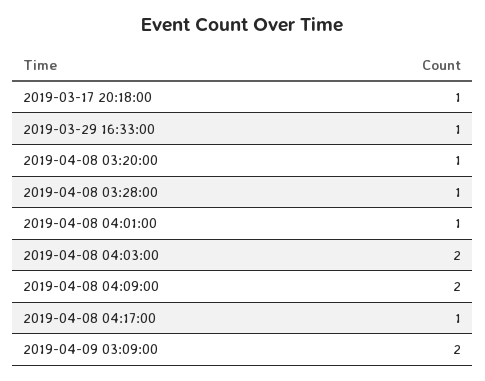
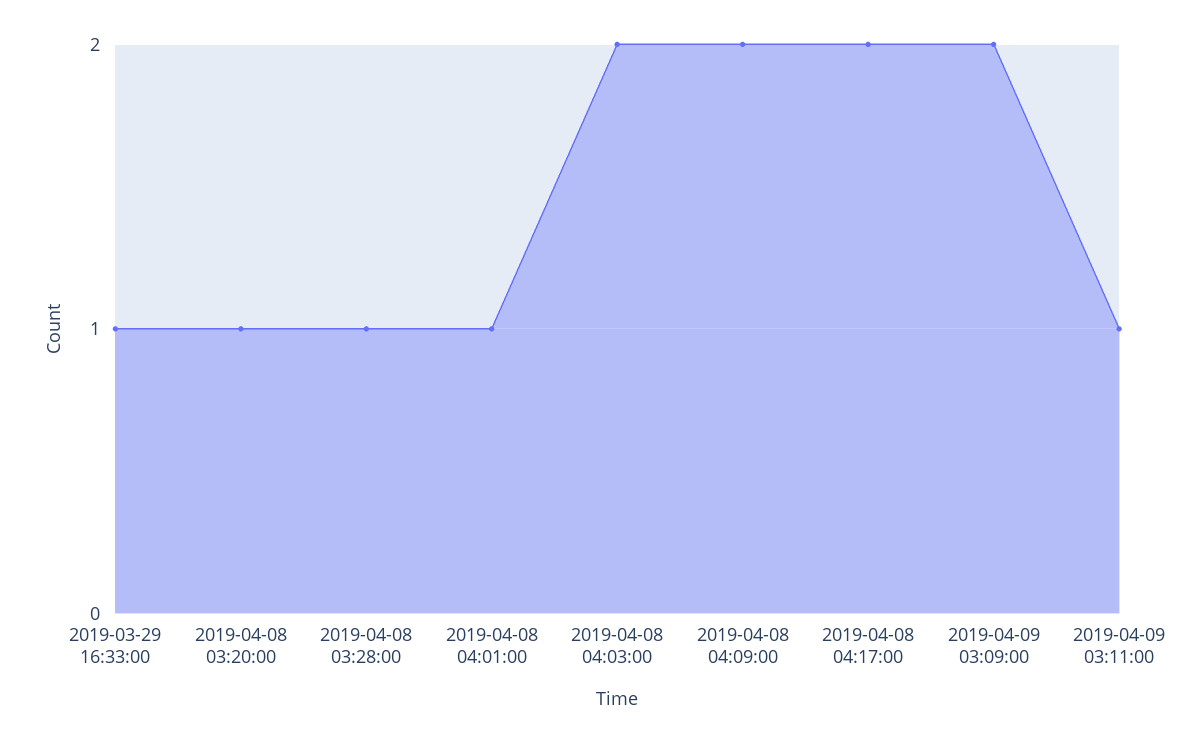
2019-03-17 20:18:00: 1 -> none
2019-04-08 04:17:00: 1 -> 2
2019-04-09 03:11:00: none -> 1

